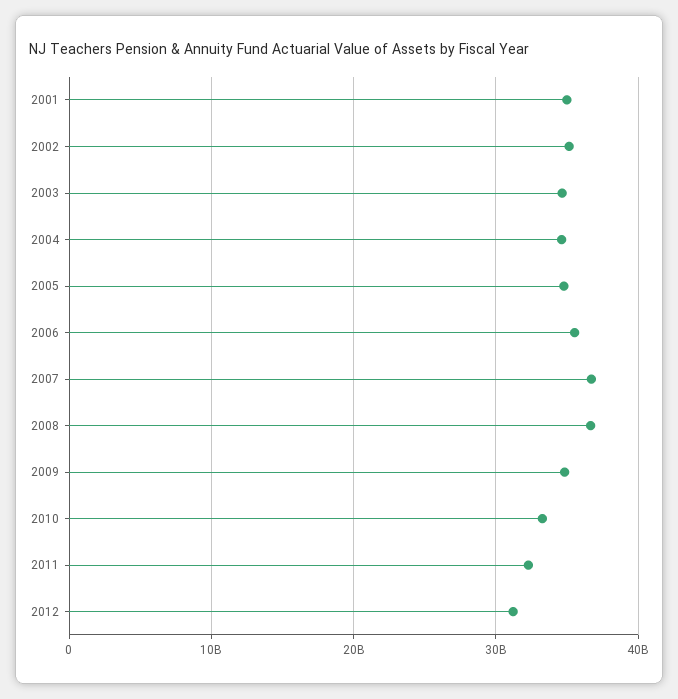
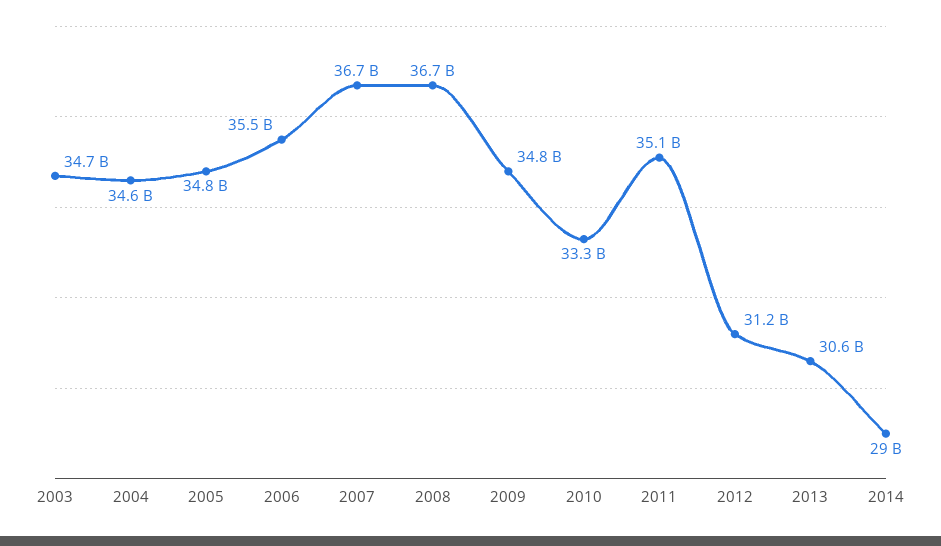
2001: 35000000000 -> none
2002: 35000000000 -> none
2011: 32000000000 -> 35100000000
2013: none -> 30600000000
2014: none -> 29000000000

